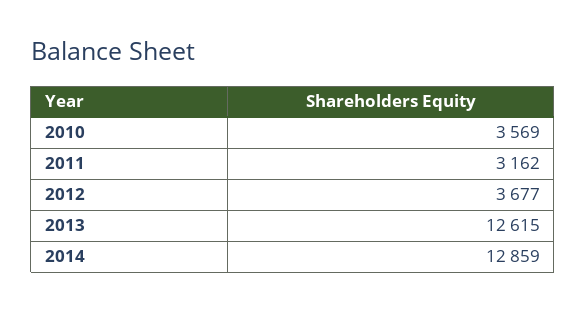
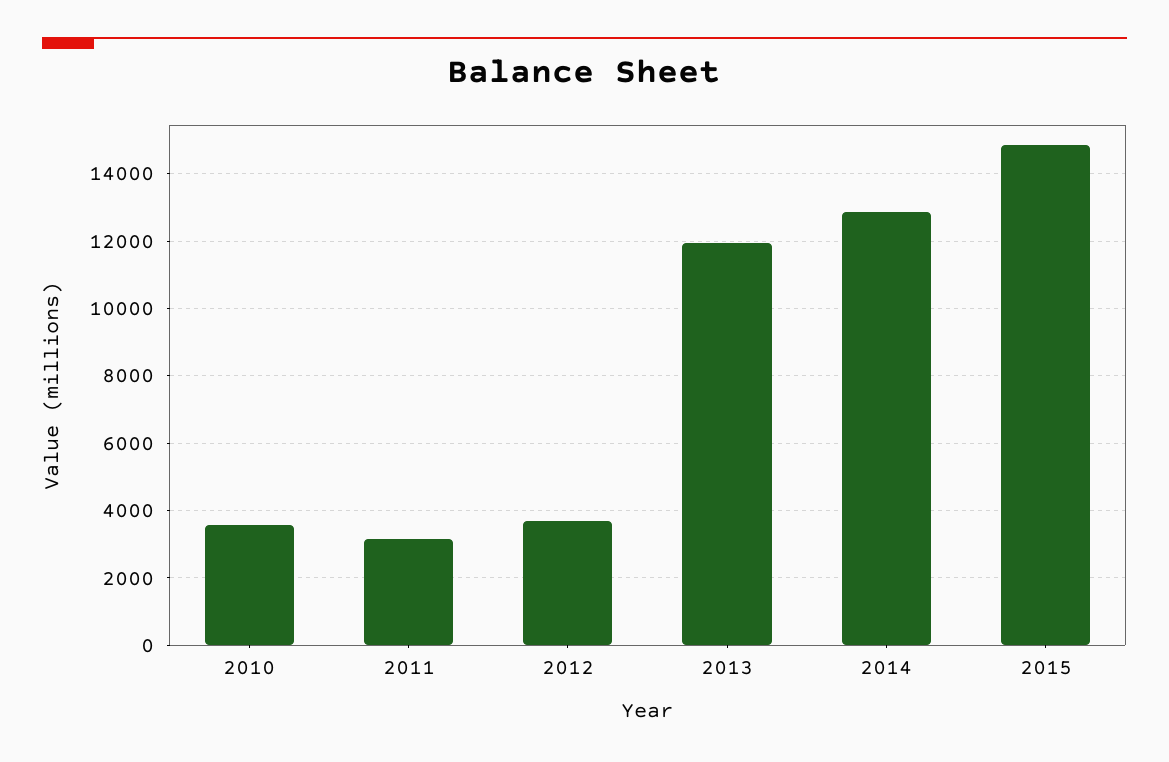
2013: 12615 -> 12000
2015: none -> 14800

